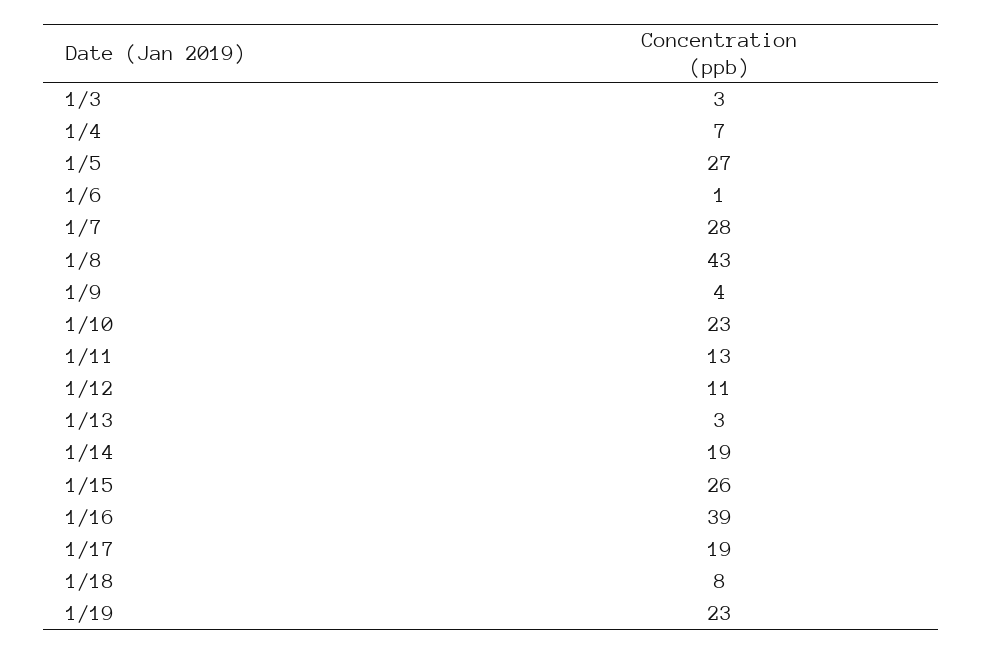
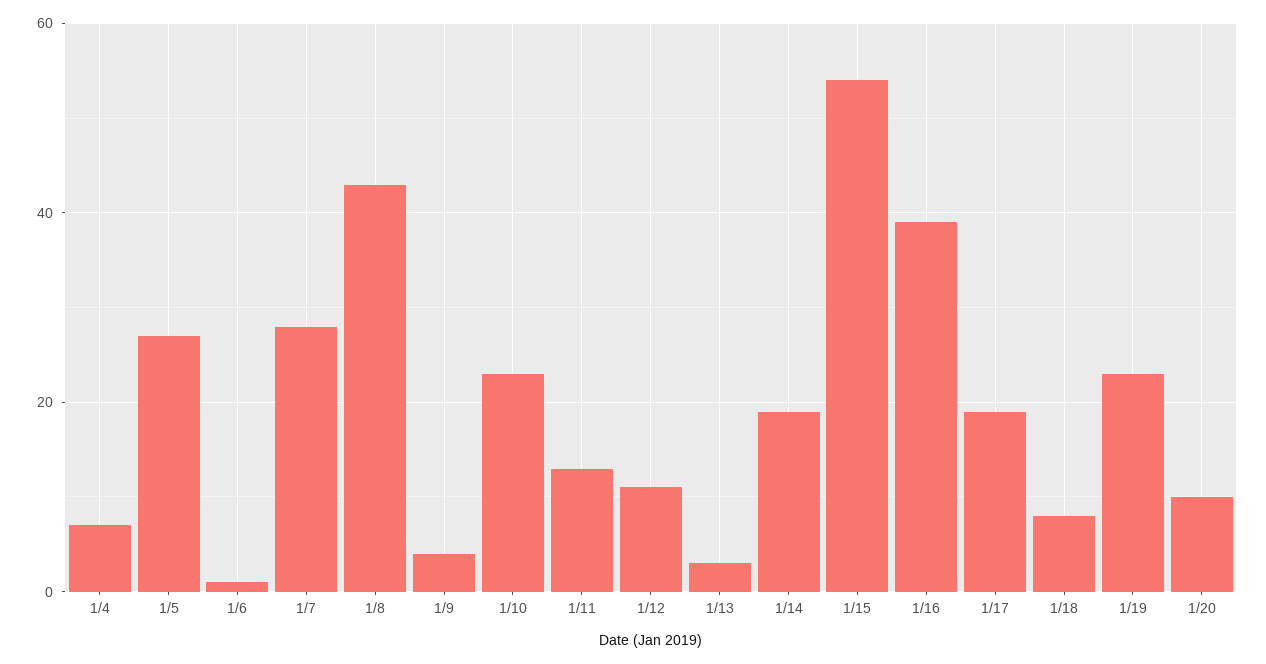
1/3: 3 -> none
1/15: 26 -> 55
1/20: none -> 10

